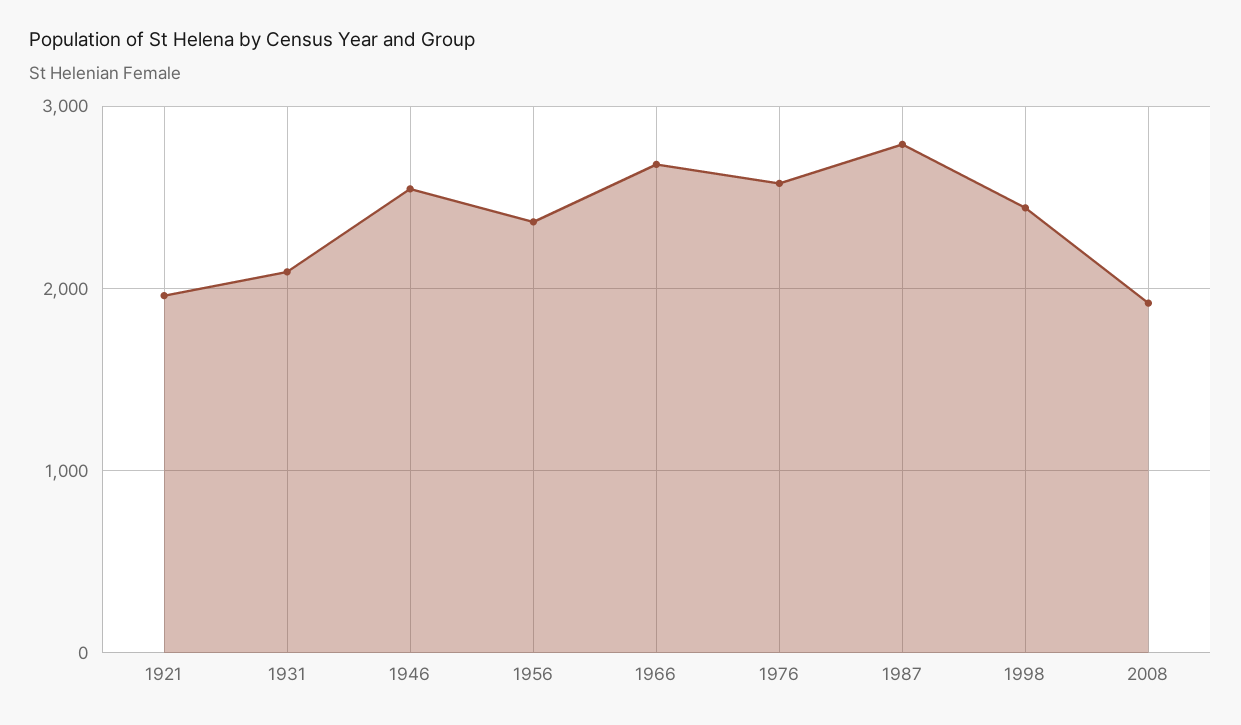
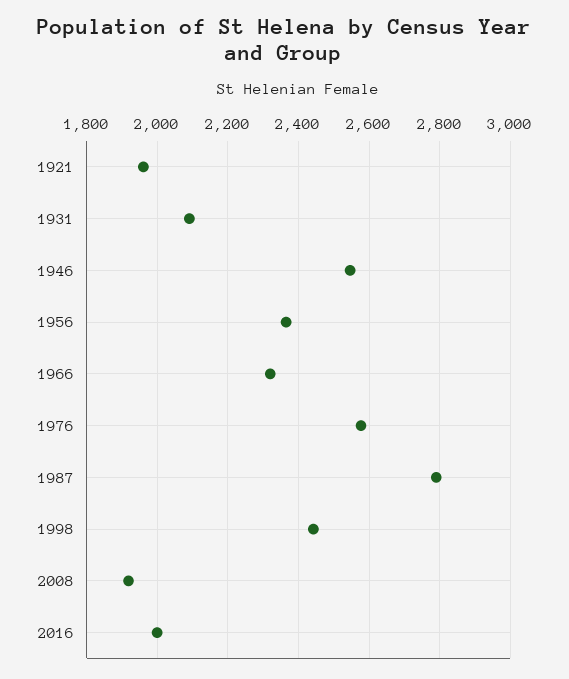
1966: 2700 -> 2320
2016: none -> 2000

